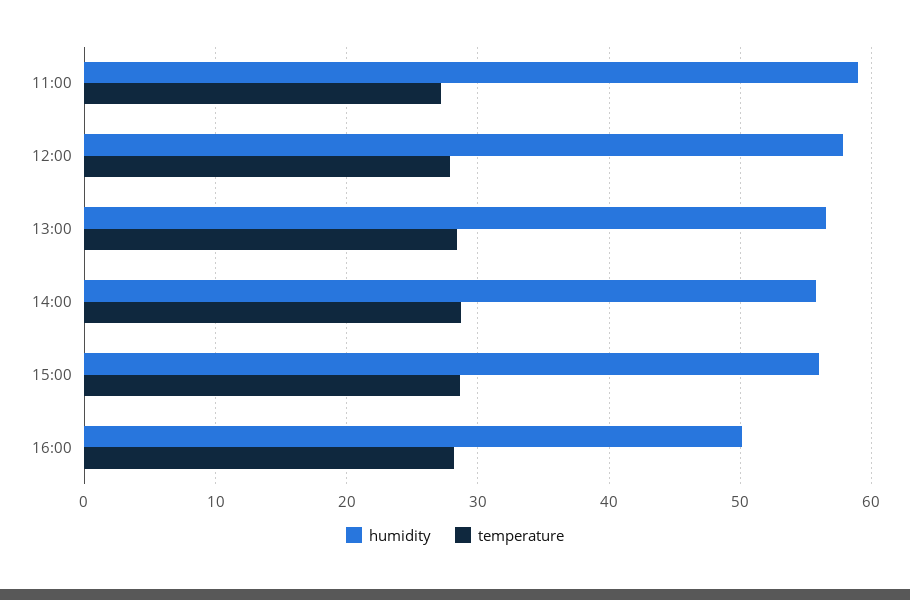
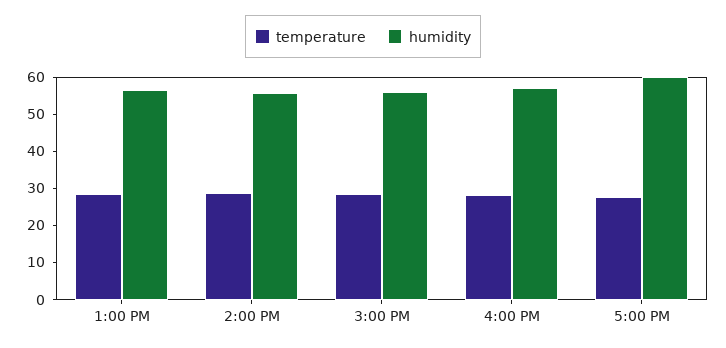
humidity, 11:00: 59 -> none
temperature, 11:00: 27 -> none
humidity, 12:00: 58 -> none
temperature, 12:00: 28 -> none
humidity, 16:00: 50 -> 57.5
temperature, 5:00 PM: none -> 27.5
humidity, 5:00 PM: none -> 60

